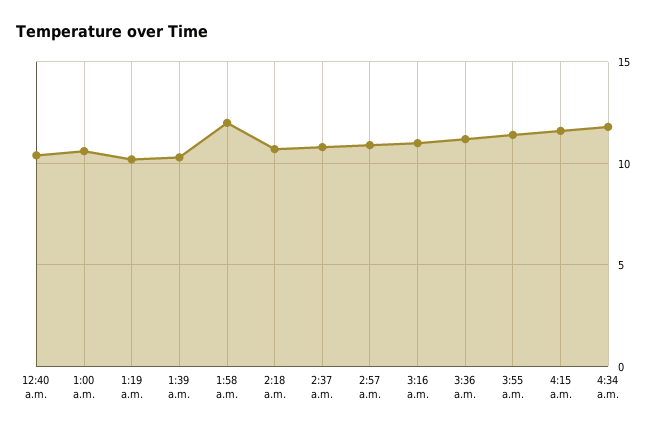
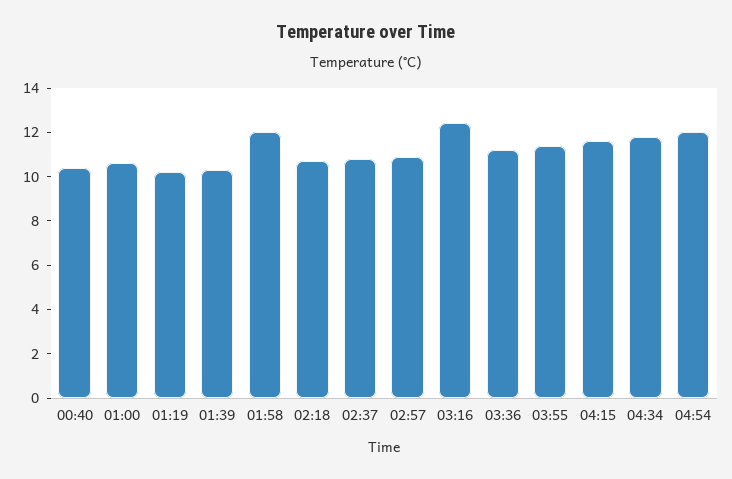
3:16 a.m.: 11 -> 12.5
04:54: none -> 12

